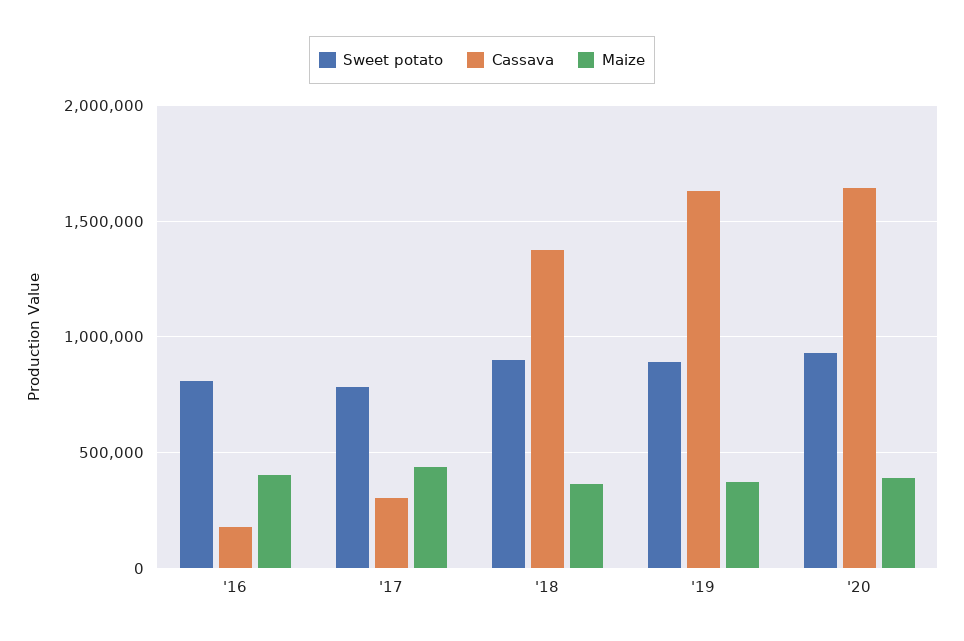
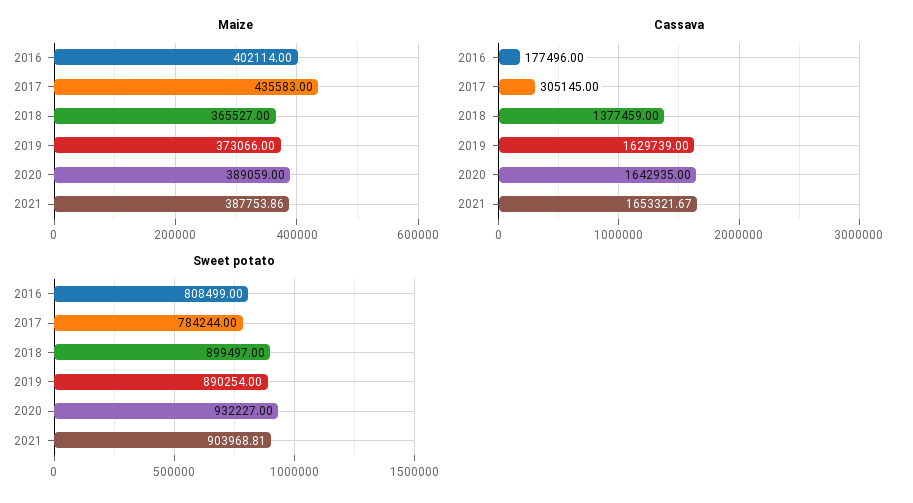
Maize, 2021: none -> 387753.86
Cassava, 2021: none -> 1653321.67
Sweet potato, 2021: none -> 903968.81

